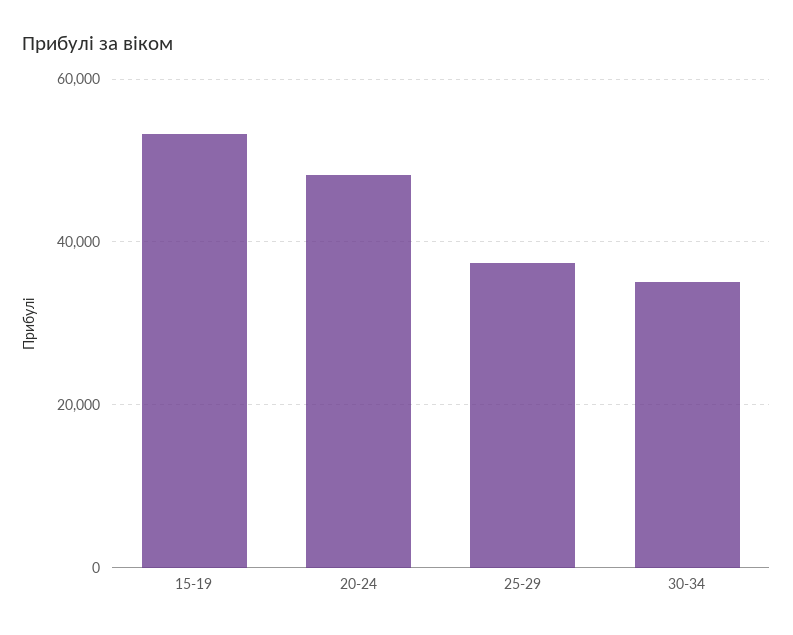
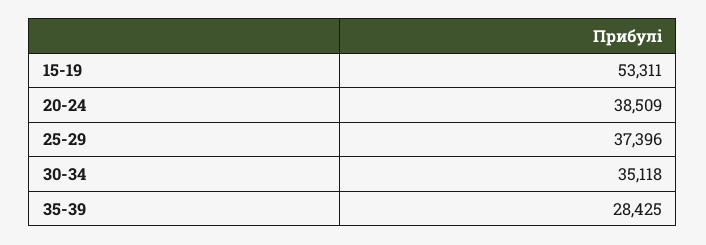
20-24: 48000 -> 38509
35-39: none -> 28425

